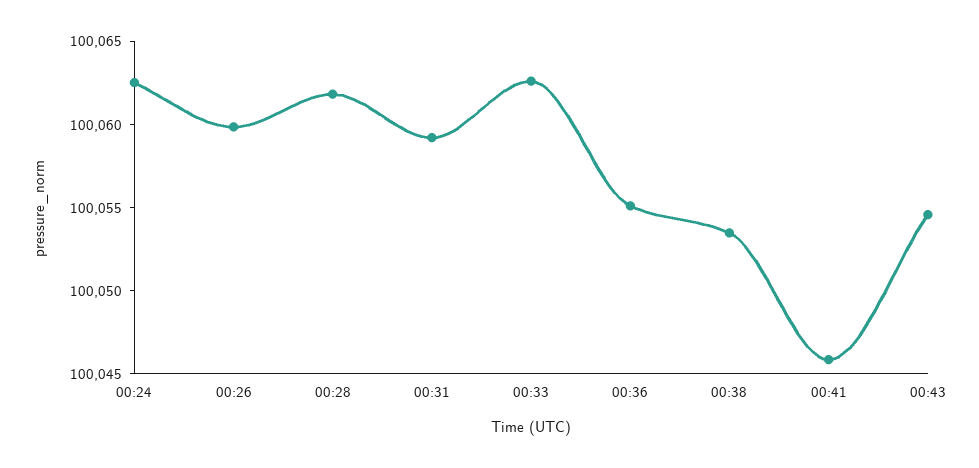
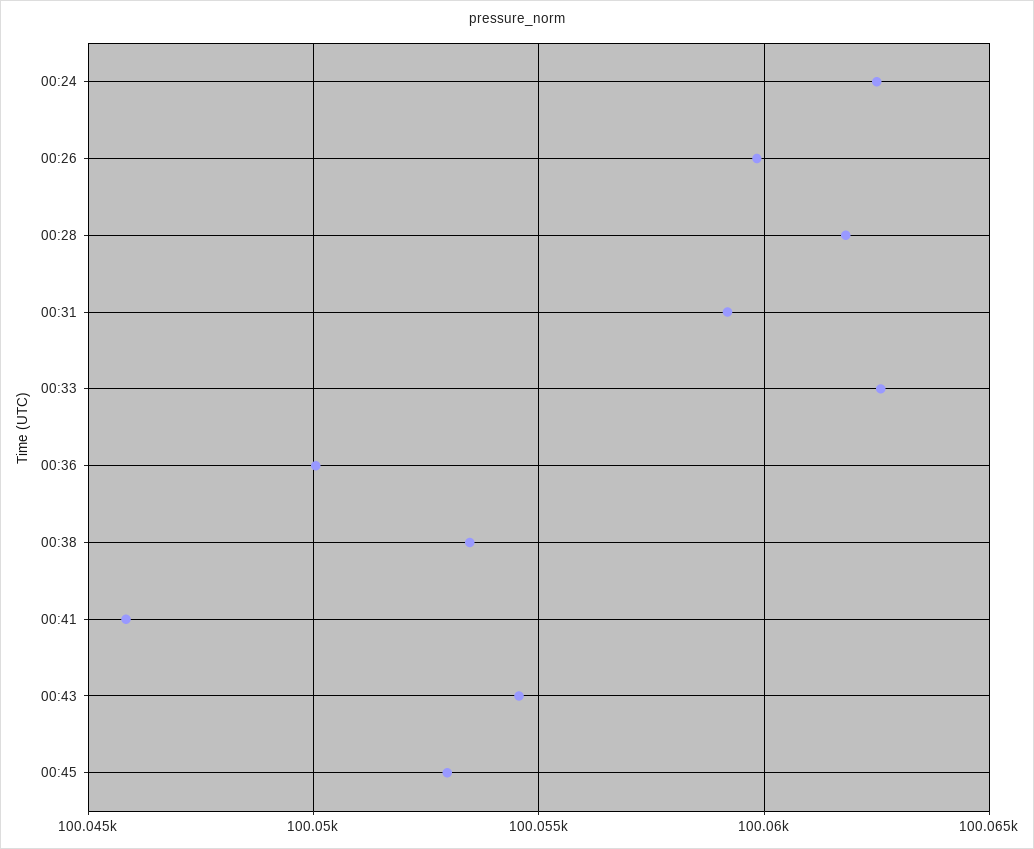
00:36: 100055 -> 100050
00:45: none -> 100053

